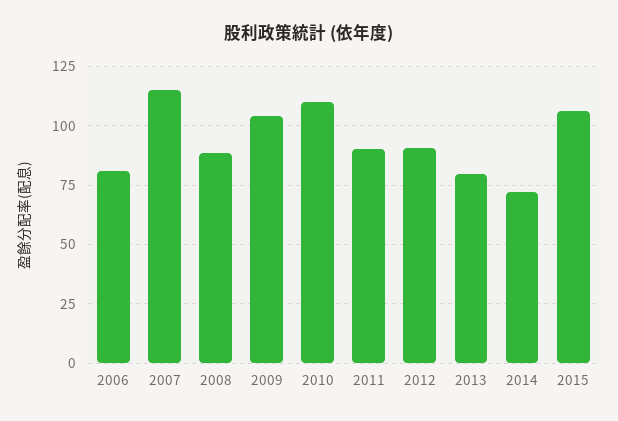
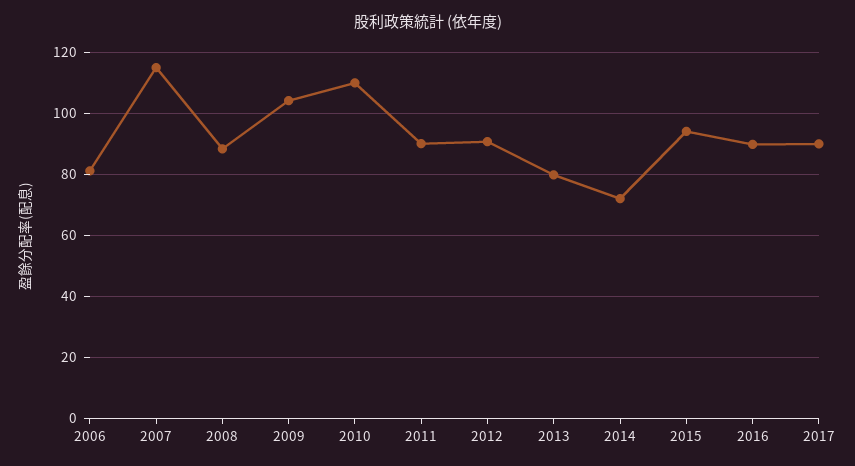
2015: 105 -> 94
2016: none -> 90
2017: none -> 90

